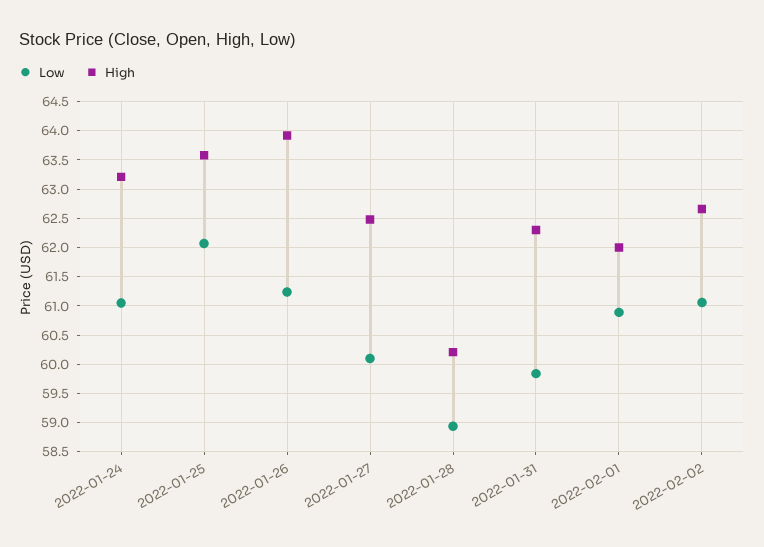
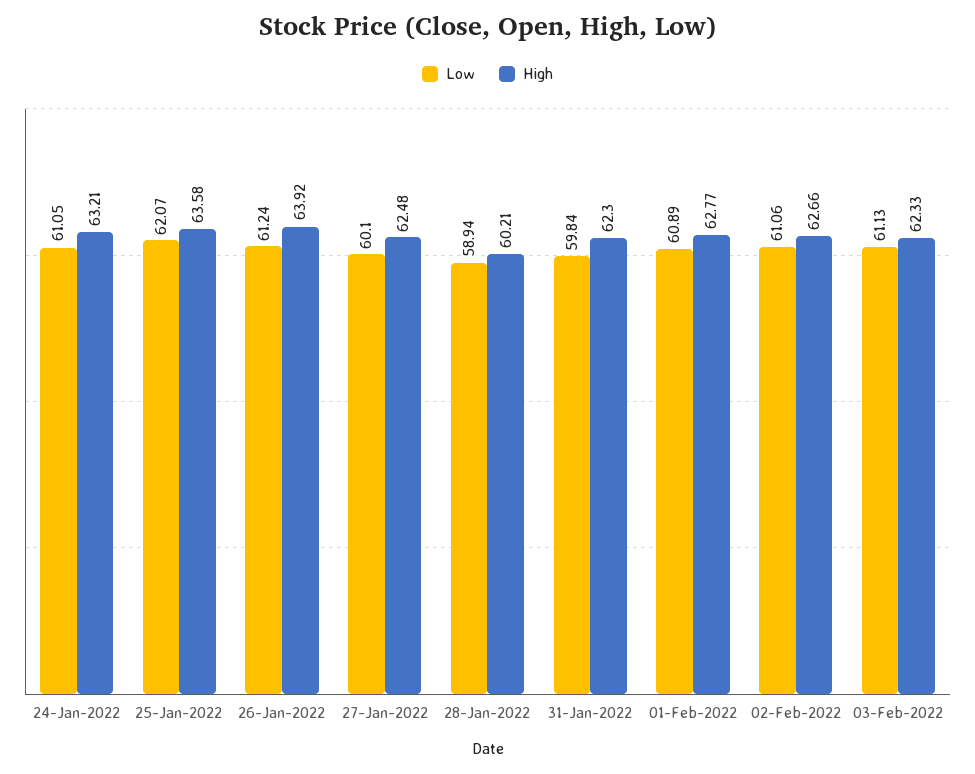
High, 2022-02-01: 62 -> 62.77
Low, 03-Feb-2022: none -> 61.13
High, 03-Feb-2022: none -> 62.33

